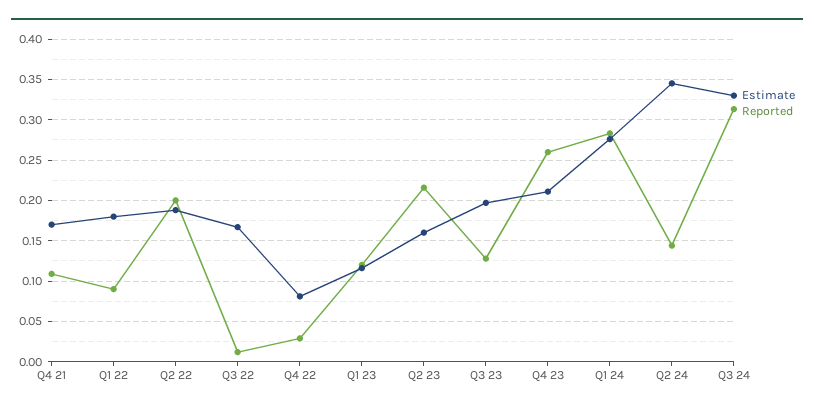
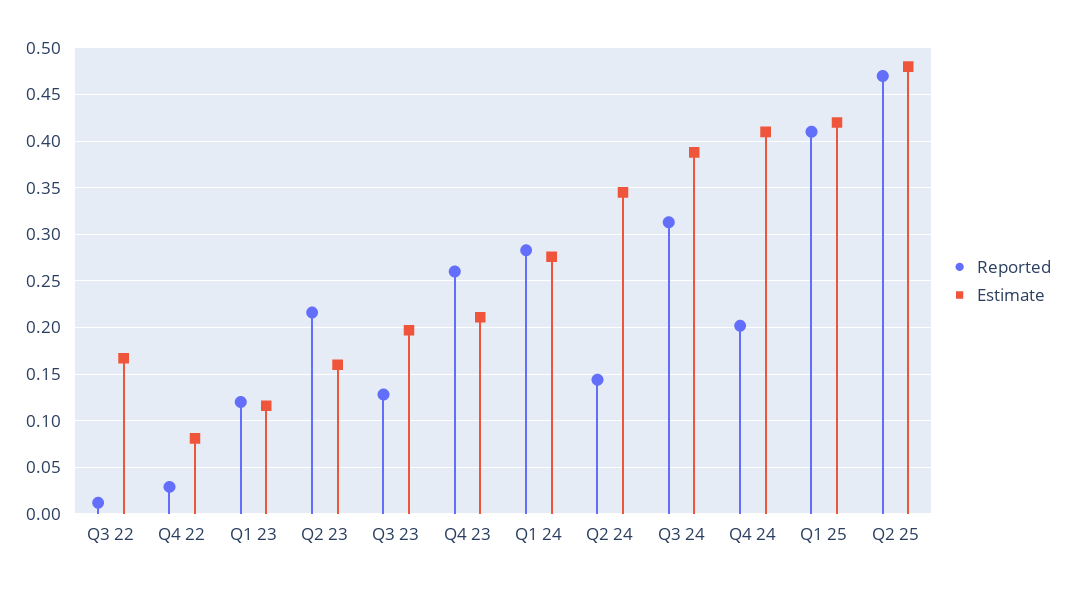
Estimate, Q4 21: 0.17 -> none
Reported, Q4 21: 0.11 -> none
Estimate, Q1 22: 0.18 -> none
Reported, Q1 22: 0.09 -> none
Estimate, Q2 22: 0.19 -> none
Reported, Q2 22: 0.2 -> none
Estimate, Q3 24: 0.33 -> 0.39
Reported, Q4 24: none -> 0.2
Estimate, Q4 24: none -> 0.41
Reported, Q1 25: none -> 0.41
Estimate, Q1 25: none -> 0.42
Reported, Q2 25: none -> 0.47
Estimate, Q2 25: none -> 0.48

